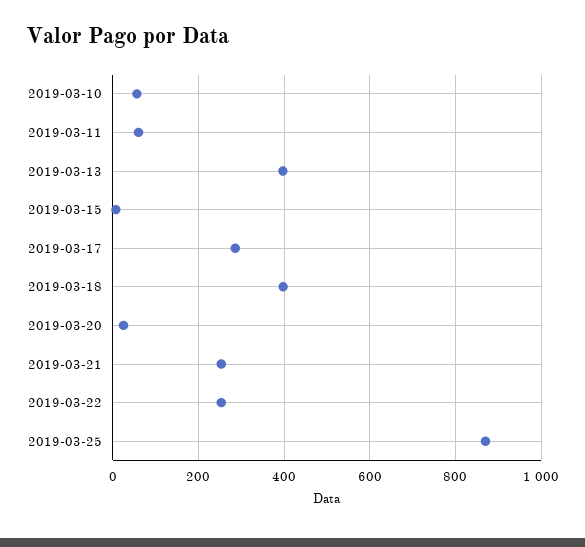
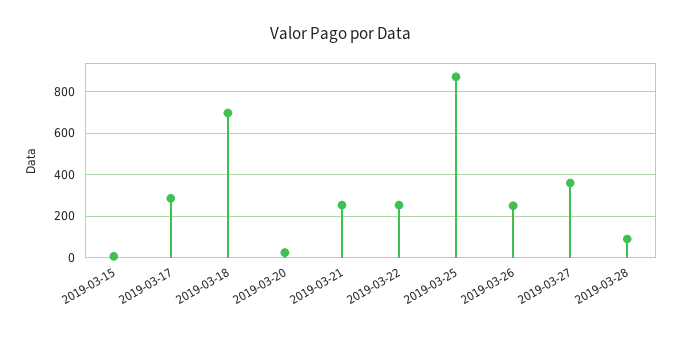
2019-03-10: 60 -> none
2019-03-11: 60 -> none
2019-03-13: 400 -> none
2019-03-18: 400 -> 700
2019-03-26: none -> 250
2019-03-27: none -> 350
2019-03-28: none -> 100

